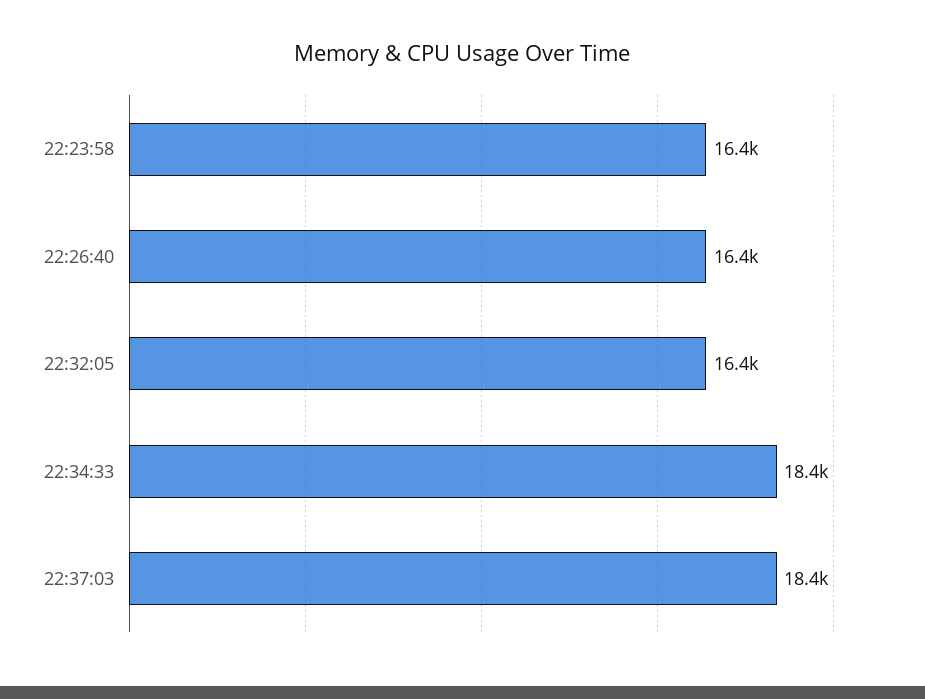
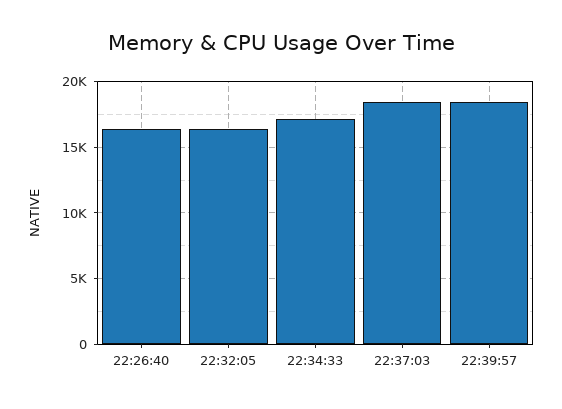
22:23:58: 16400 -> none
22:34:33: 18400 -> 17000
22:39:57: none -> 18500

